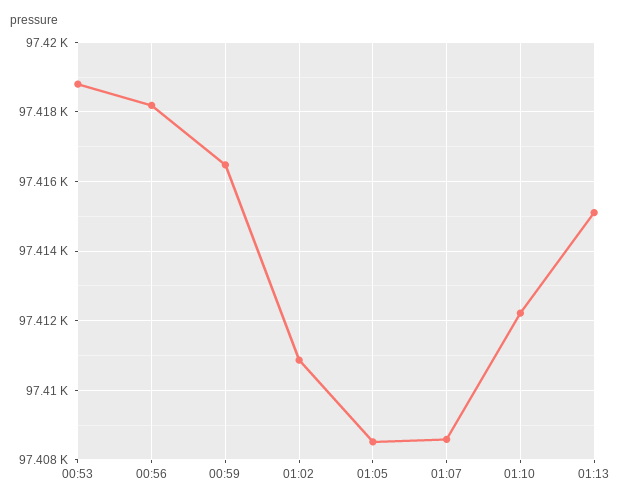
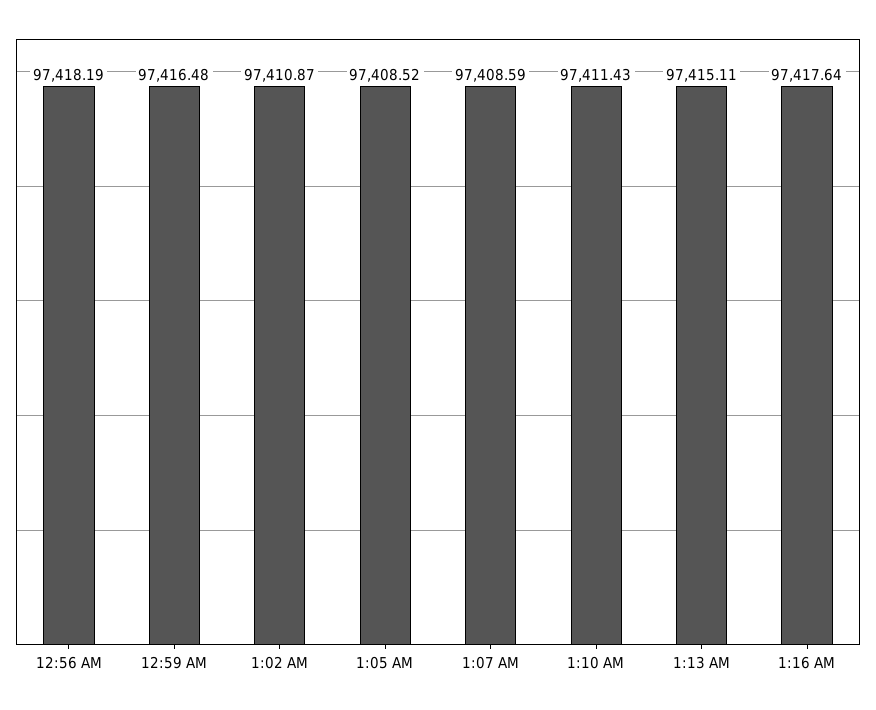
00:53: 97418.8 -> none
01:10: 97412.2 -> 97411.43
1:16 AM: none -> 97417.64

